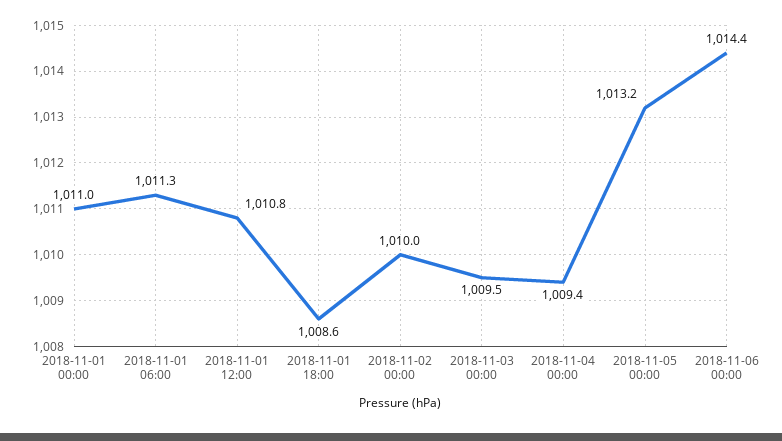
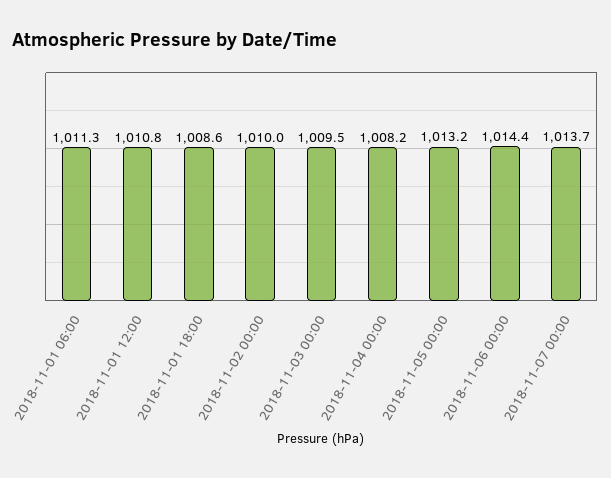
2018-11-01 00:00: 1011 -> none
2018-11-04 00:00: 1009.4 -> 1008.2
2018-11-07 00:00: none -> 1013.7

